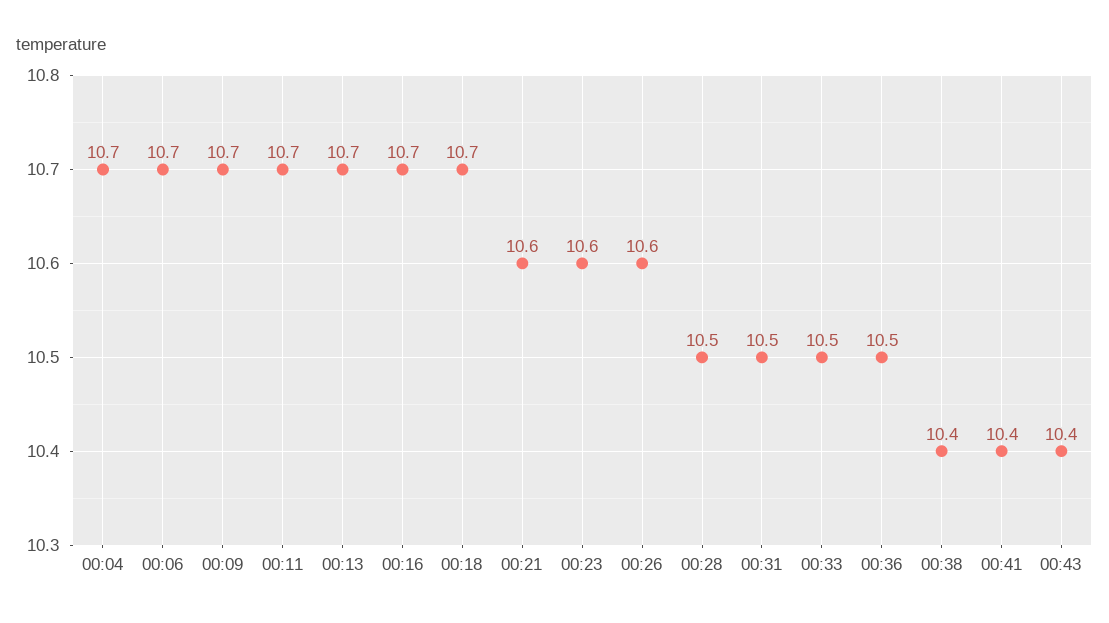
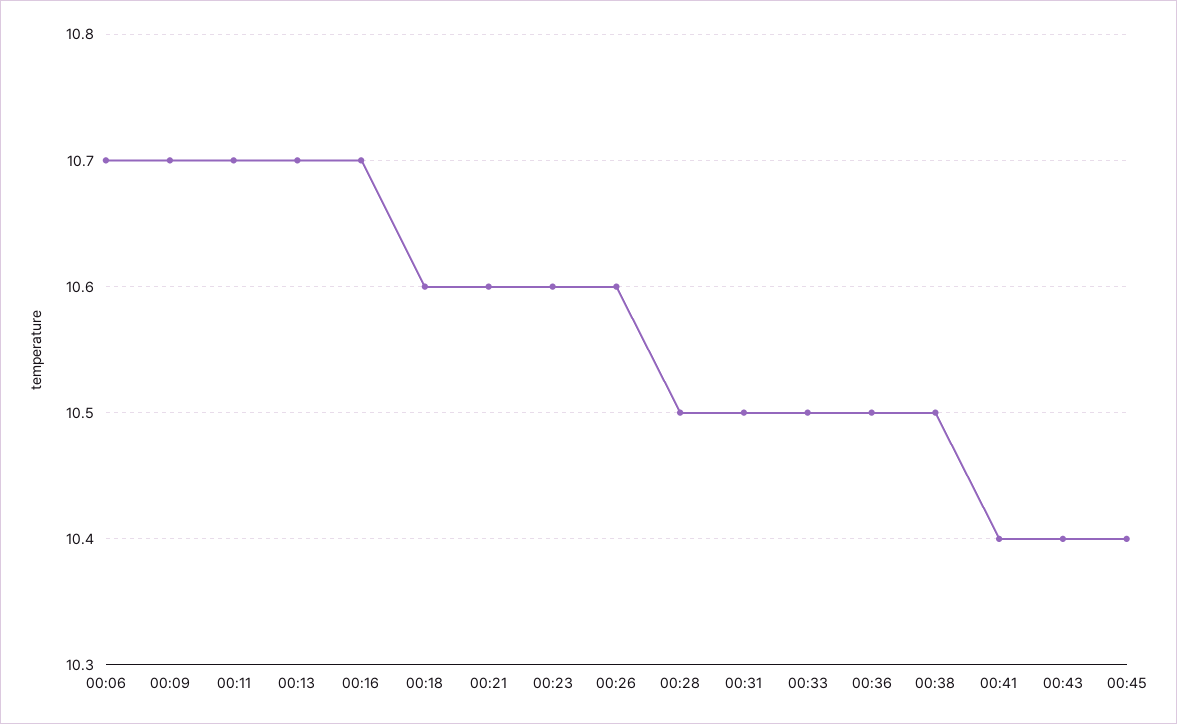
00:04: 10.7 -> none
00:18: 10.7 -> 10.6
00:38: 10.4 -> 10.5
00:45: none -> 10.4

